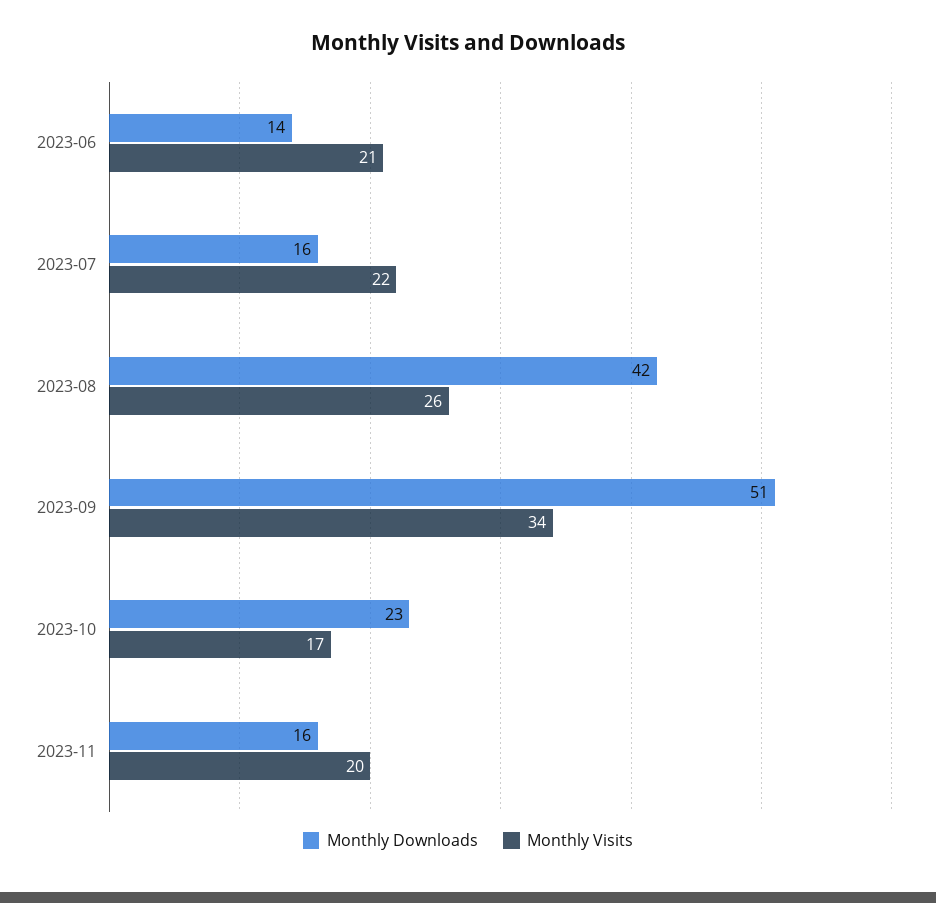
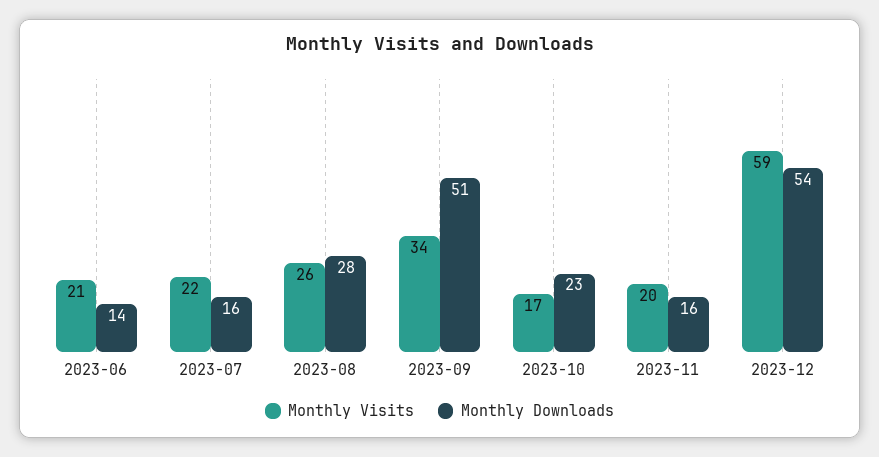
Monthly Downloads, 2023-08: 42 -> 28
Monthly Visits, 2023-12: none -> 59
Monthly Downloads, 2023-12: none -> 54

